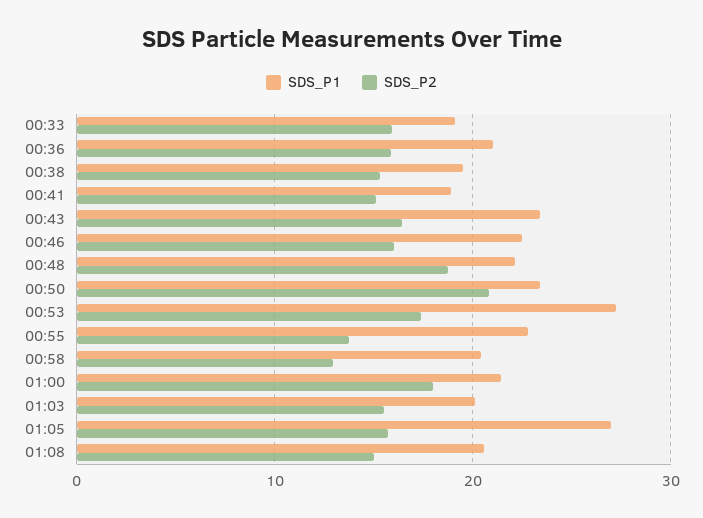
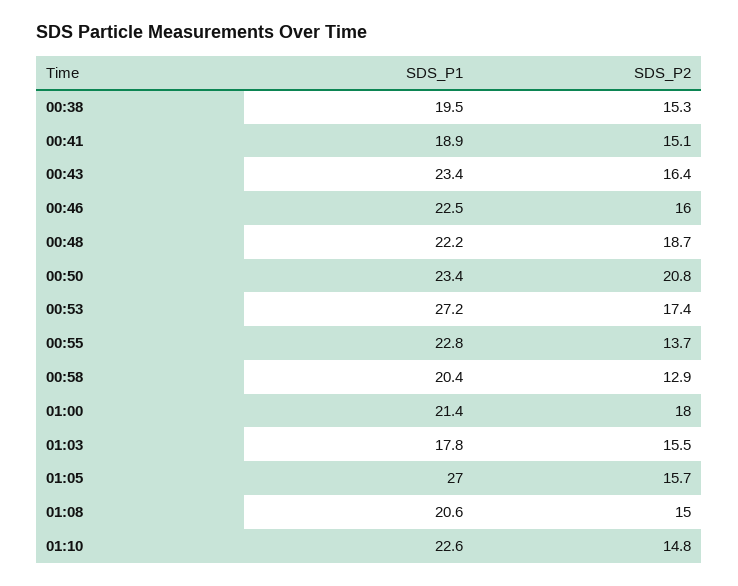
SDS_P1, 00:33: 19 -> none
SDS_P2, 00:33: 16 -> none
SDS_P1, 00:36: 21 -> none
SDS_P2, 00:36: 16 -> none
SDS_P1, 01:03: 20 -> 17.8
SDS_P1, 01:10: none -> 22.6
SDS_P2, 01:10: none -> 14.8

